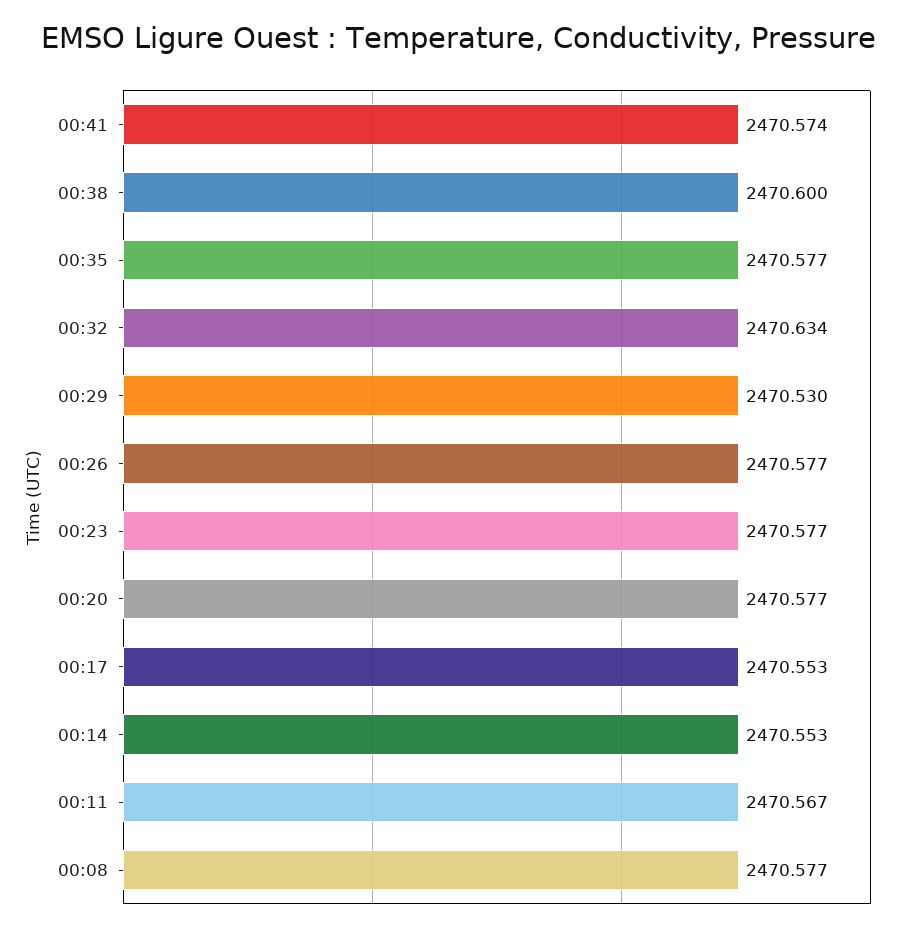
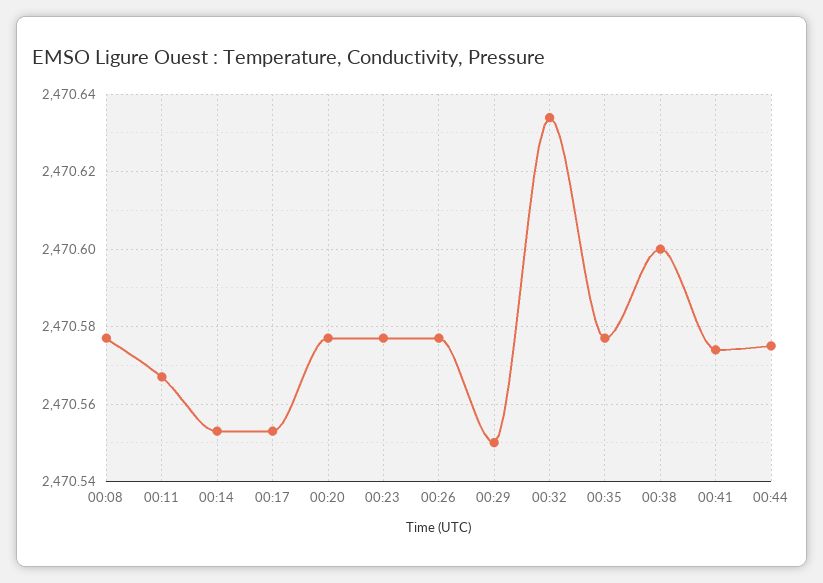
00:29: 2470.53 -> 2470.55
00:44: none -> 2470.575

